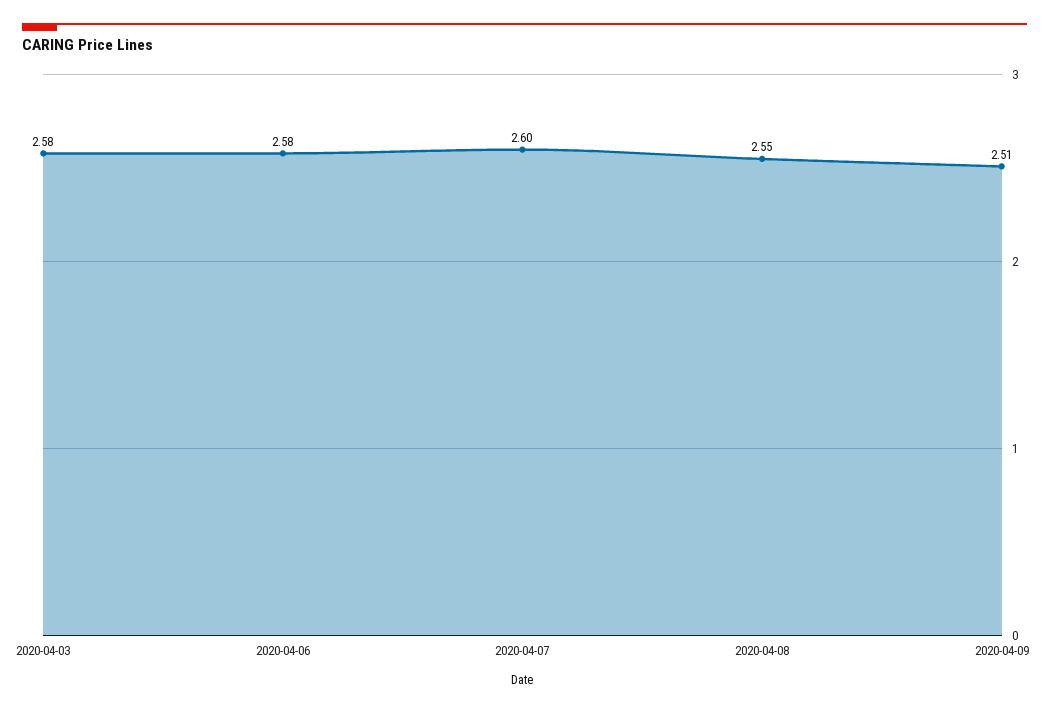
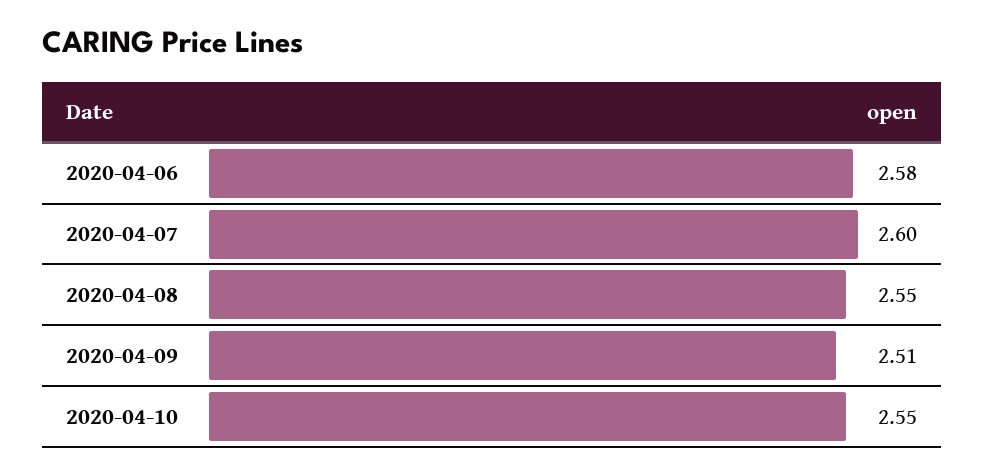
2020-04-03: 2.58 -> none
2020-04-10: none -> 2.55

